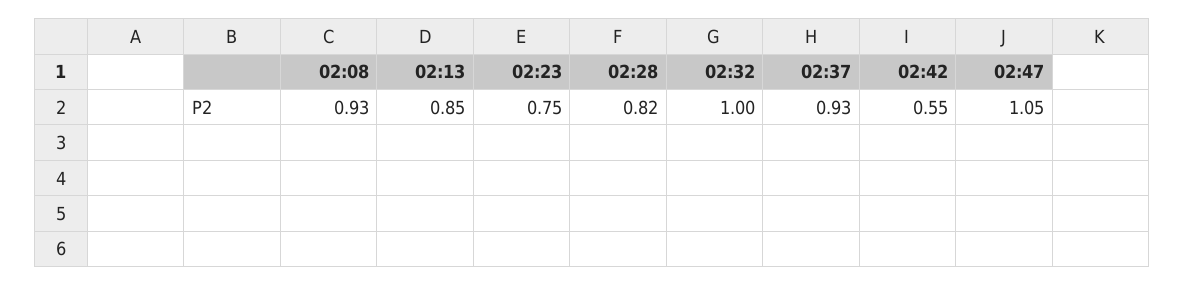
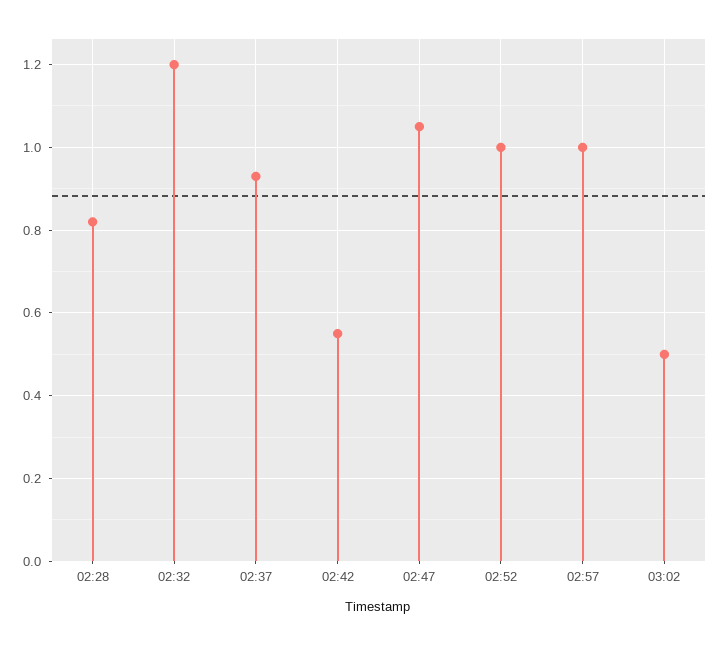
02:08: 0.93 -> none
02:13: 0.85 -> none
02:23: 0.75 -> none
02:32: 1 -> 1.2
02:52: none -> 1
02:57: none -> 1
03:02: none -> 0.5

